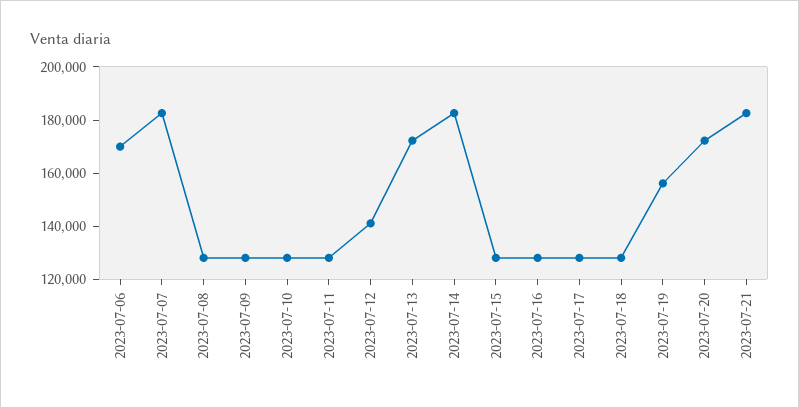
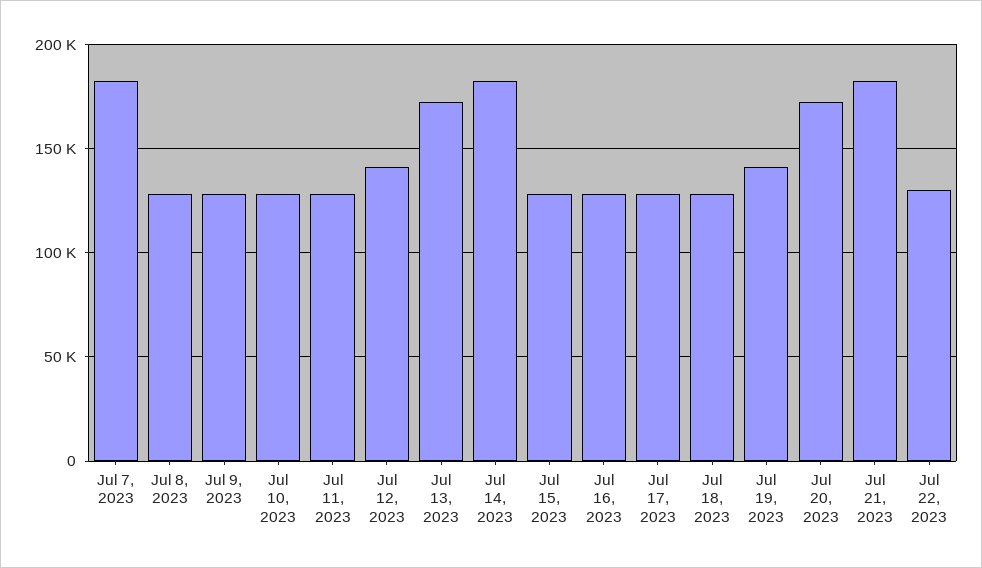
2023-07-06: 170000 -> none
2023-07-19: 155000 -> 140000
Jul 22, 2023: none -> 130000

